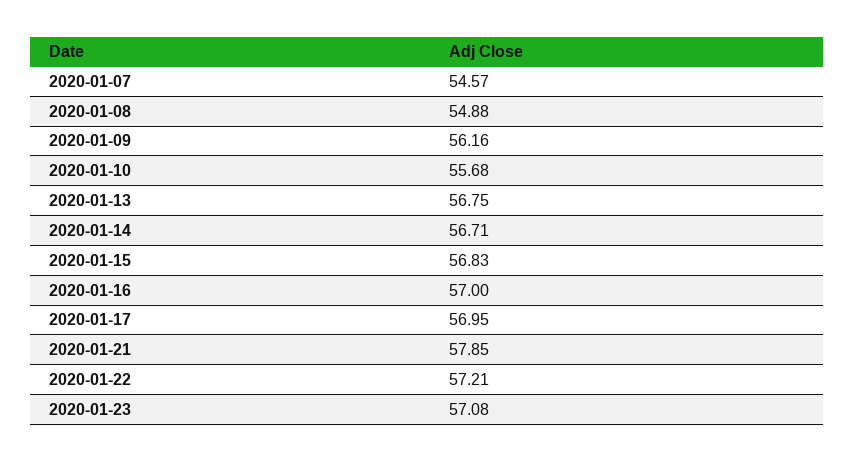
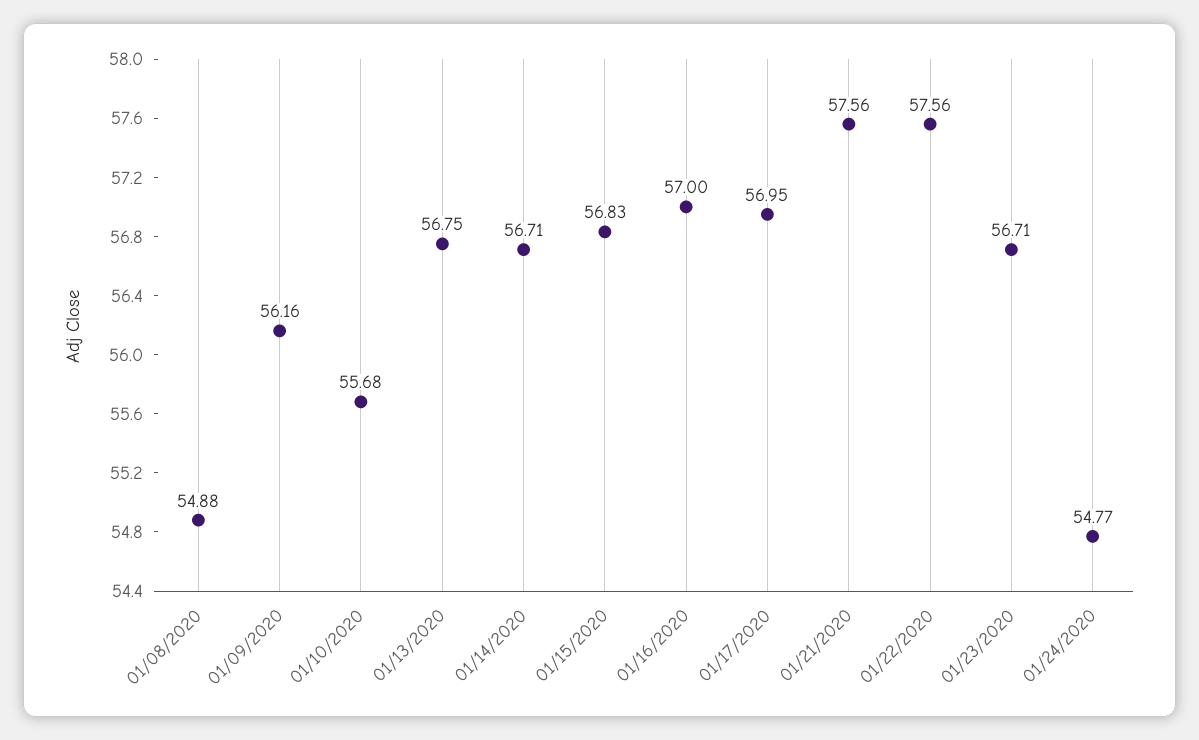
2020-01-07: 54.57 -> none
2020-01-21: 57.85 -> 57.56
2020-01-22: 57.21 -> 57.56
2020-01-23: 57.08 -> 56.71
01/24/2020: none -> 54.77

